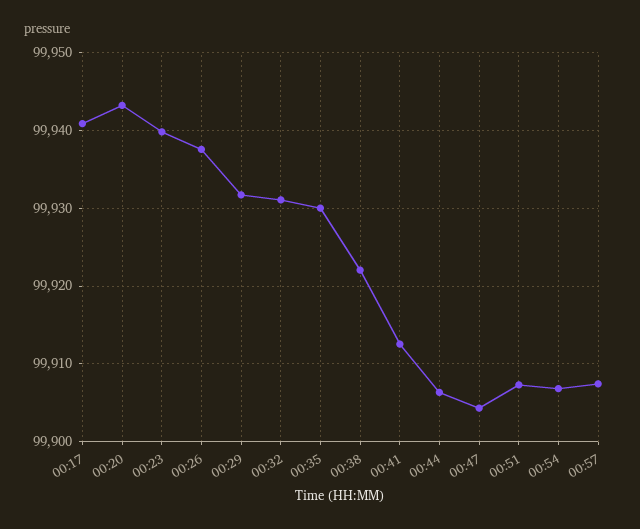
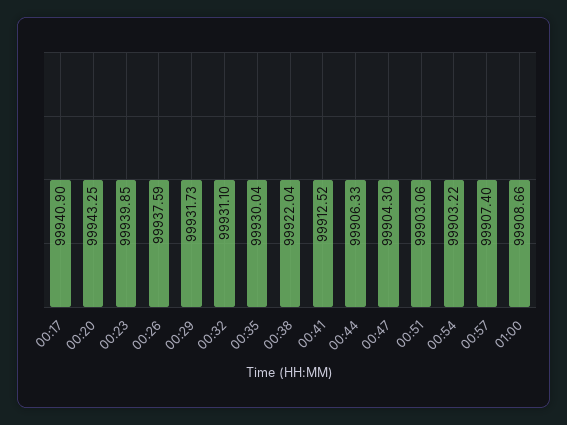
00:51: 99907 -> 99903.06
00:54: 99907 -> 99903.22
01:00: none -> 99908.66

